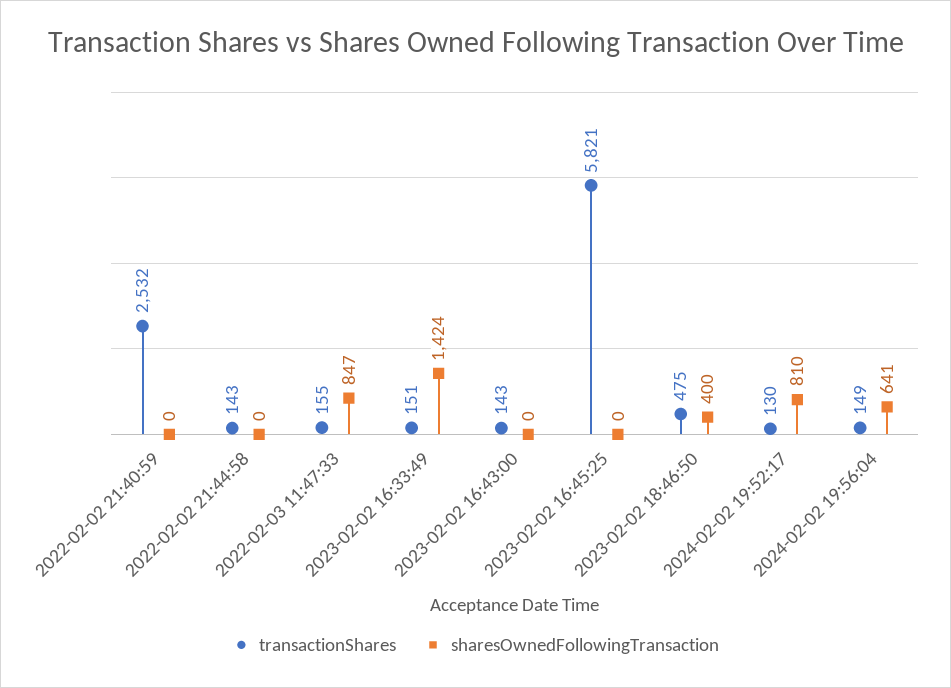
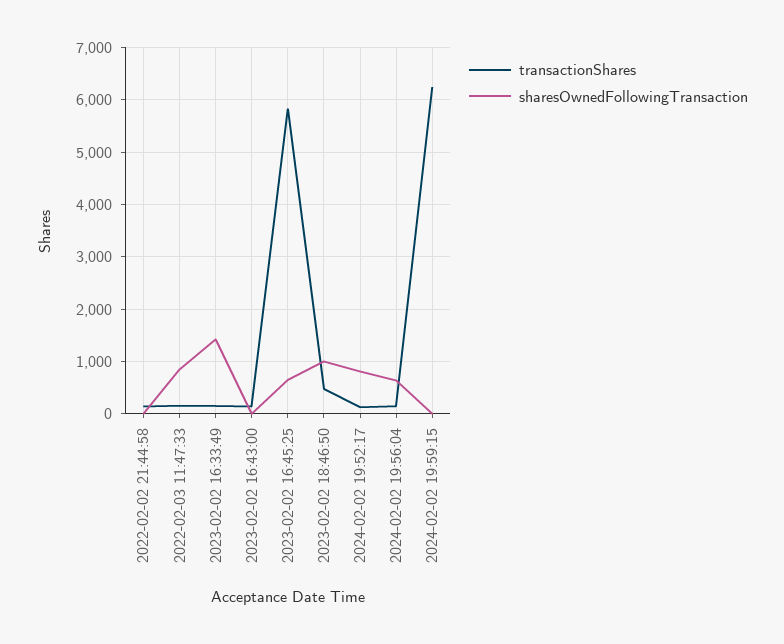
transactionShares, 2022-02-02 21:40:59: 2532 -> none
sharesOwnedFollowingTransaction, 2022-02-02 21:40:59: 0 -> none
sharesOwnedFollowingTransaction, 2023-02-02 16:45:25: 0 -> 600
sharesOwnedFollowingTransaction, 2023-02-02 18:46:50: 400 -> 1000
transactionShares, 2024-02-02 19:59:15: none -> 6200
sharesOwnedFollowingTransaction, 2024-02-02 19:59:15: none -> 0

